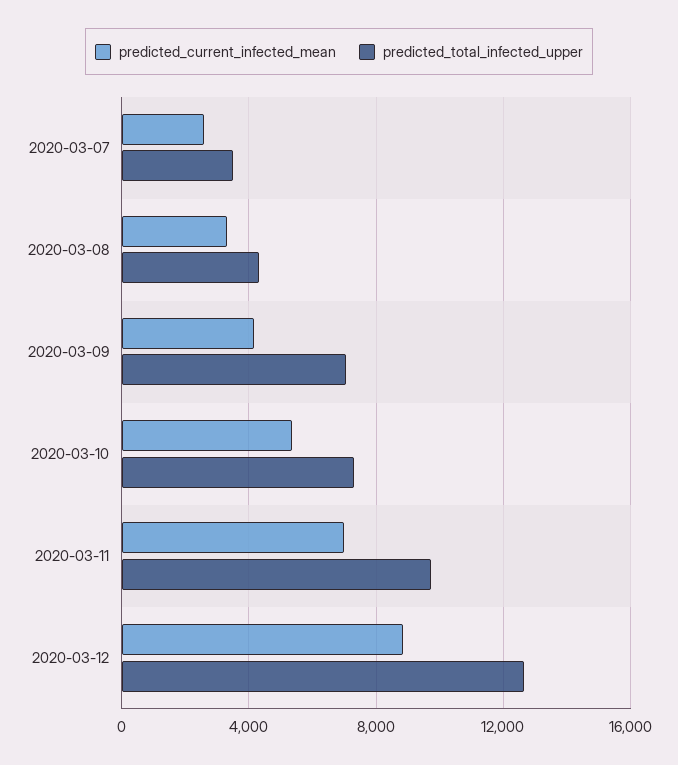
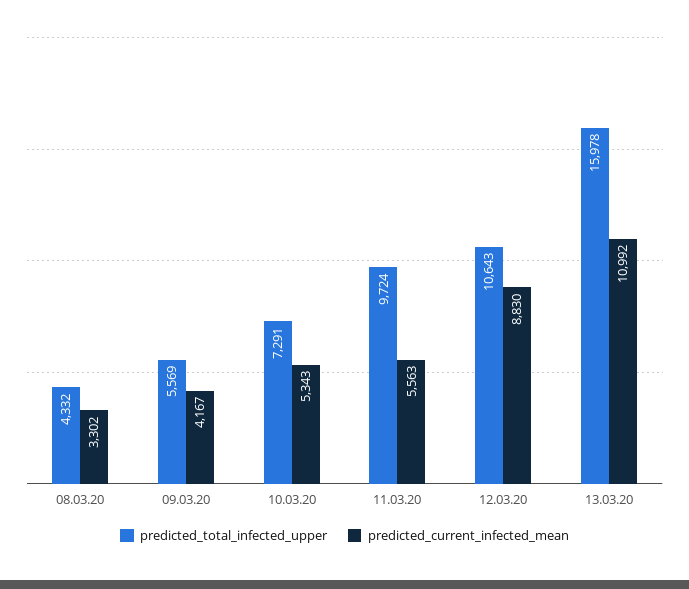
predicted_current_infected_mean, 2020-03-07: 2500 -> none
predicted_total_infected_upper, 2020-03-07: 3500 -> none
predicted_total_infected_upper, 2020-03-09: 7000 -> 5569
predicted_current_infected_mean, 2020-03-11: 7000 -> 5563
predicted_total_infected_upper, 2020-03-12: 12500 -> 10643
predicted_total_infected_upper, 13.03.20: none -> 15978
predicted_current_infected_mean, 13.03.20: none -> 10992

